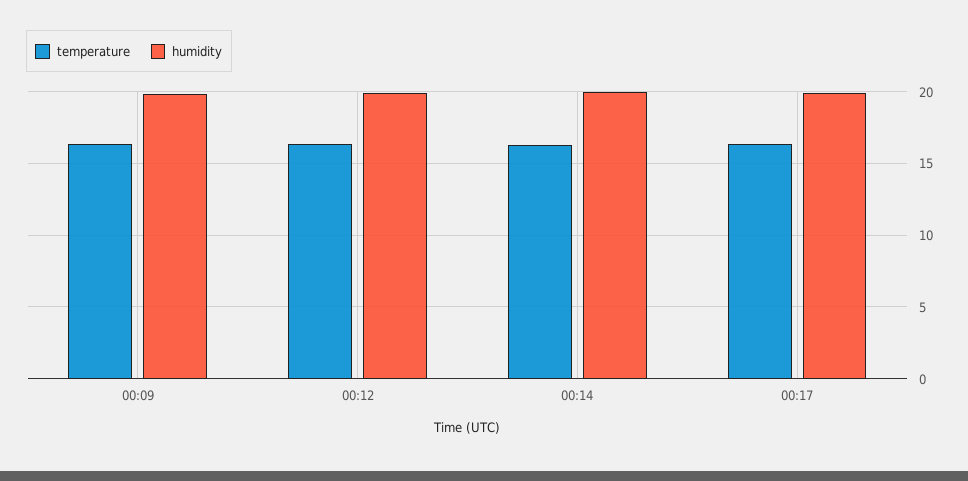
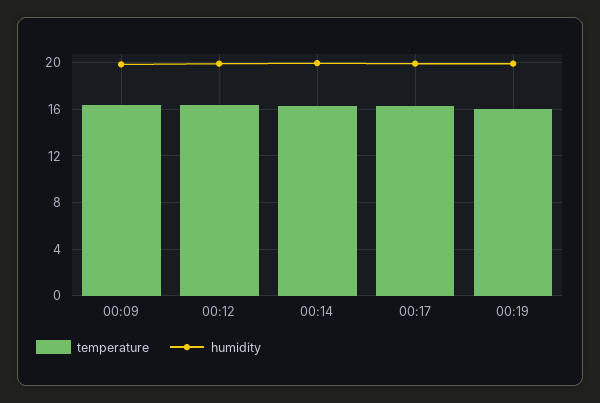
temperature, 00:19: none -> 16
humidity, 00:19: none -> 20

